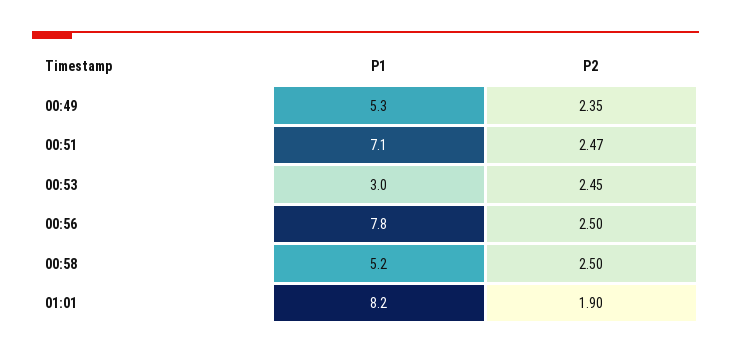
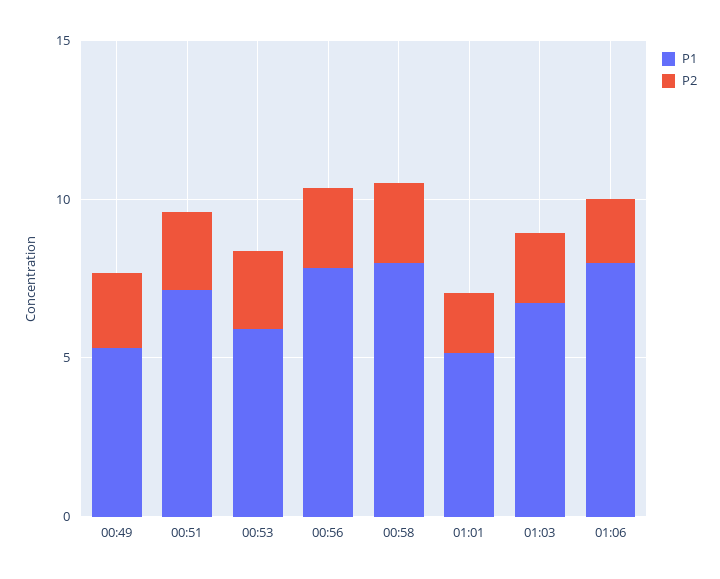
P1, 00:53: 3 -> 6
P1, 00:58: 5.2 -> 8
P1, 01:01: 8.2 -> 5
P1, 01:03: none -> 7
P2, 01:03: none -> 2
P1, 01:06: none -> 8
P2, 01:06: none -> 2

